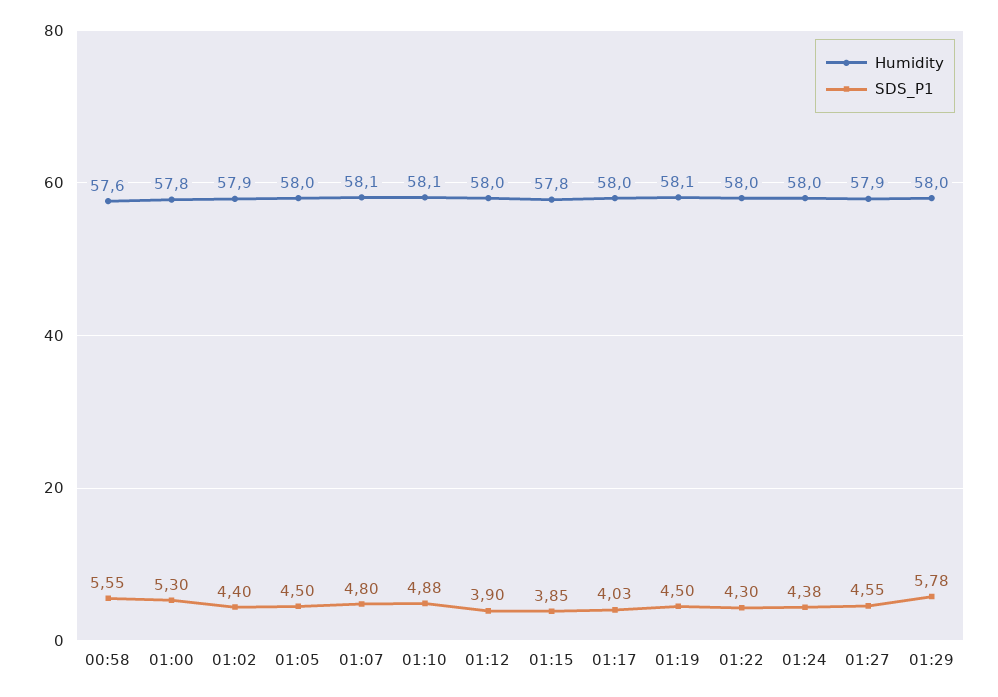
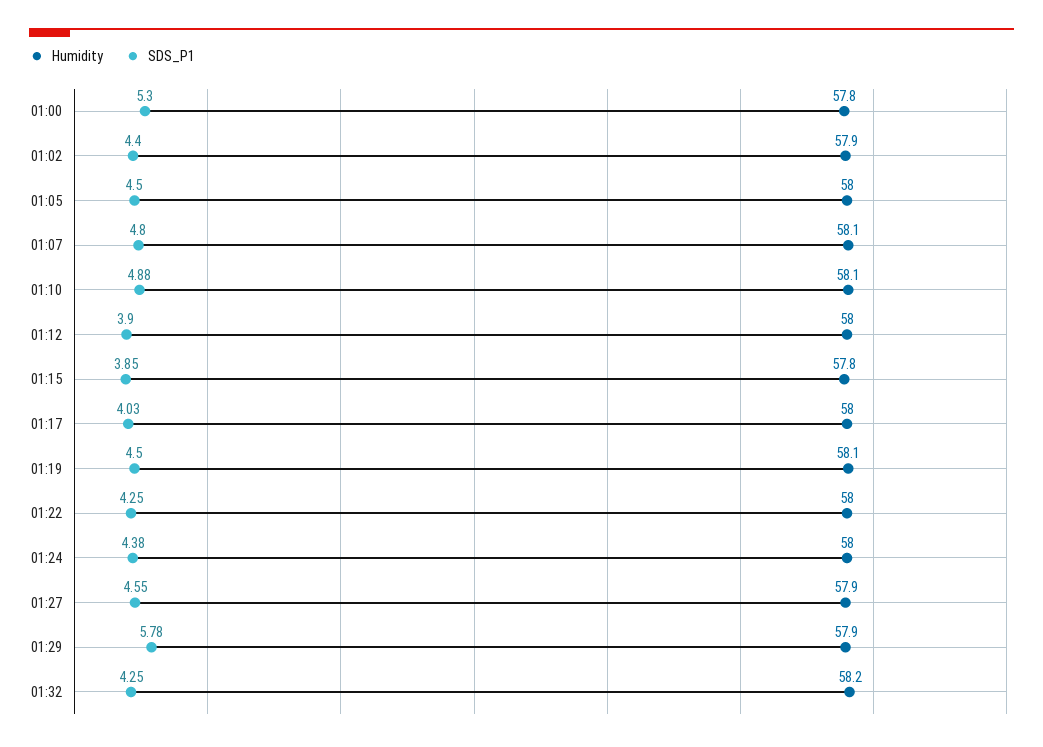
Humidity, 00:58: 57.6 -> none
SDS_P1, 00:58: 5.55 -> none
SDS_P1, 01:22: 4.3 -> 4.25
Humidity, 01:29: 58 -> 57.9
Humidity, 01:32: none -> 58.2
SDS_P1, 01:32: none -> 4.25

